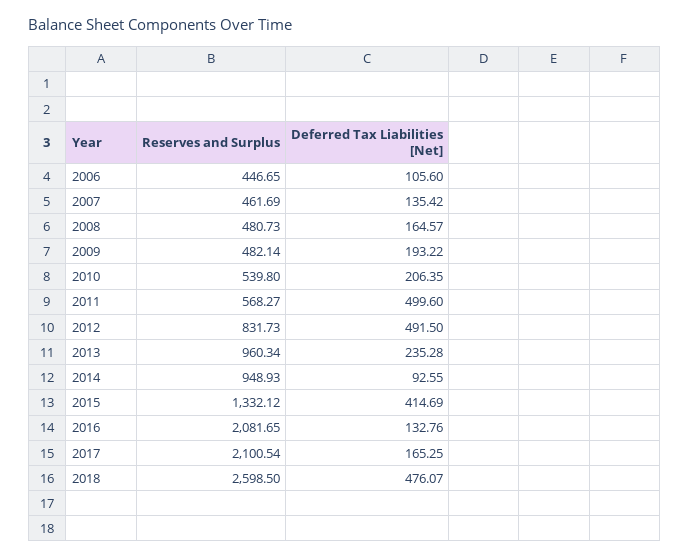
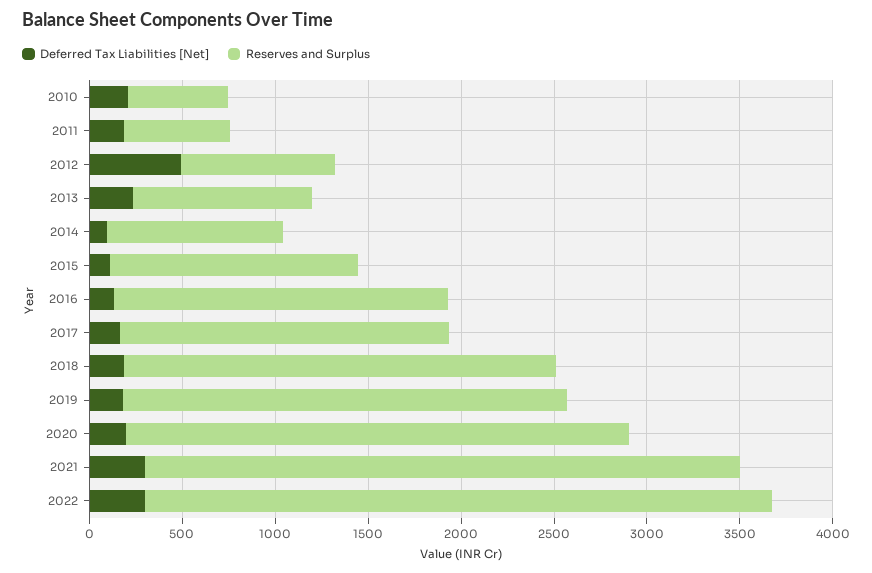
Reserves and Surplus, 2006: 446.65 -> none
Deferred Tax Liabilities [Net], 2006: 105.6 -> none
Reserves and Surplus, 2007: 461.69 -> none
Deferred Tax Liabilities [Net], 2007: 135.42 -> none
Reserves and Surplus, 2008: 480.73 -> none
Deferred Tax Liabilities [Net], 2008: 164.57 -> none
Reserves and Surplus, 2009: 482.14 -> none
Deferred Tax Liabilities [Net], 2009: 193.22 -> none
Deferred Tax Liabilities [Net], 2011: 499.6 -> 200
Deferred Tax Liabilities [Net], 2015: 414.69 -> 100
Reserves and Surplus, 2016: 2081.65 -> 1800
Reserves and Surplus, 2017: 2100.54 -> 1800
Reserves and Surplus, 2018: 2598.5 -> 2300
Deferred Tax Liabilities [Net], 2018: 476.07 -> 200
Deferred Tax Liabilities [Net], 2019: none -> 200
Reserves and Surplus, 2019: none -> 2400
Deferred Tax Liabilities [Net], 2020: none -> 200
Reserves and Surplus, 2020: none -> 2700
Deferred Tax Liabilities [Net], 2021: none -> 300
Reserves and Surplus, 2021: none -> 3200
Deferred Tax Liabilities [Net], 2022: none -> 300
Reserves and Surplus, 2022: none -> 3400

